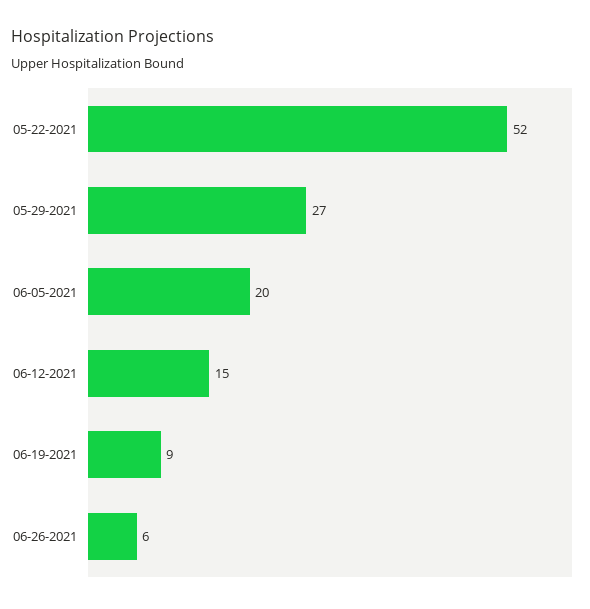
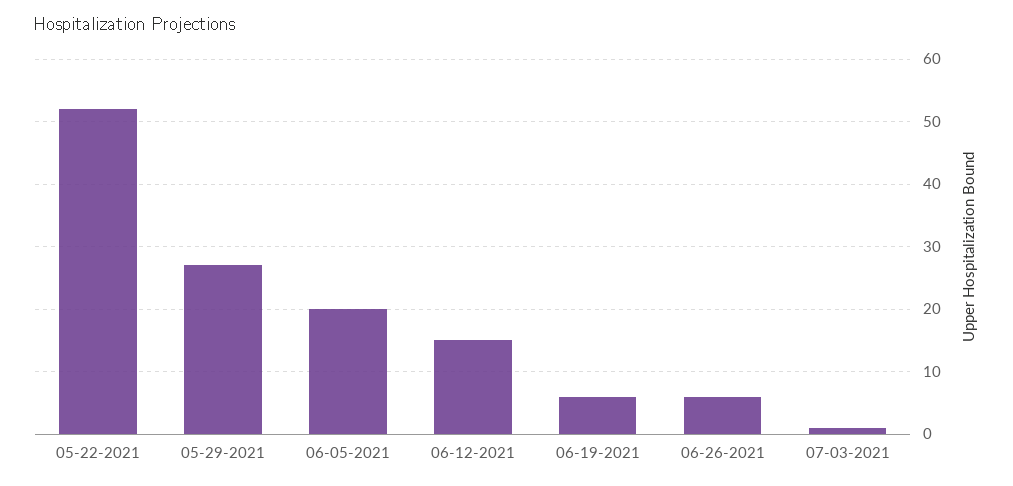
06-19-2021: 9 -> 6
07-03-2021: none -> 1

